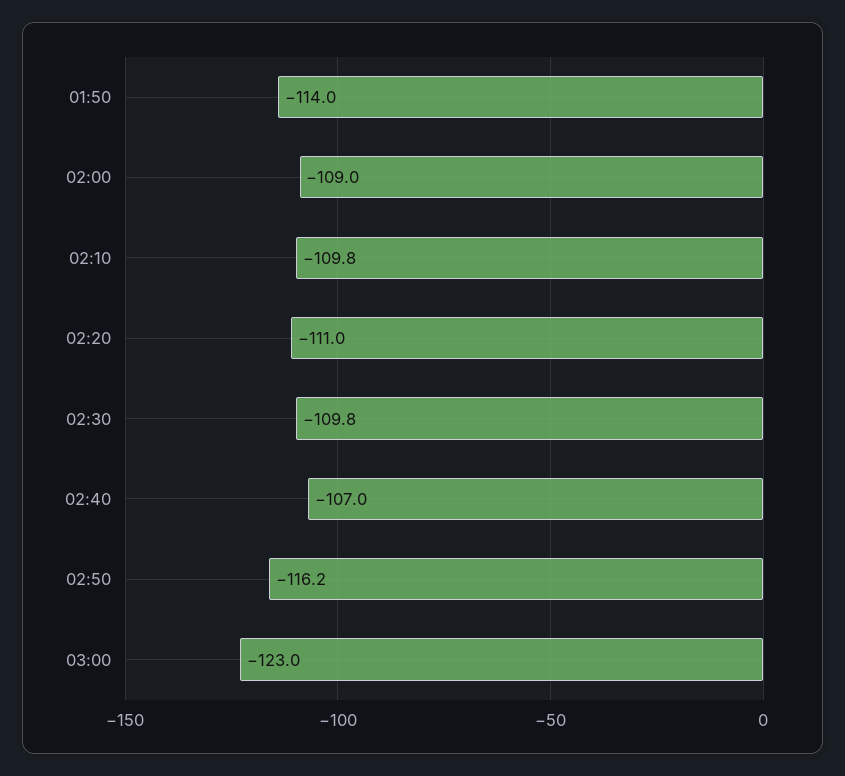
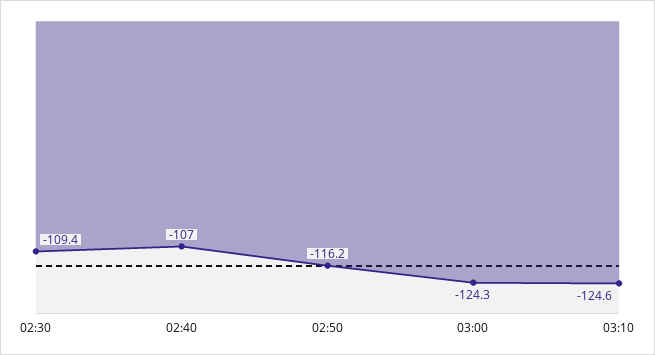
01:50: -114 -> none
02:00: -109 -> none
02:10: -109.8 -> none
02:20: -111 -> none
02:30: -109.8 -> -109.4
03:00: -123 -> -124.3
03:10: none -> -124.6

